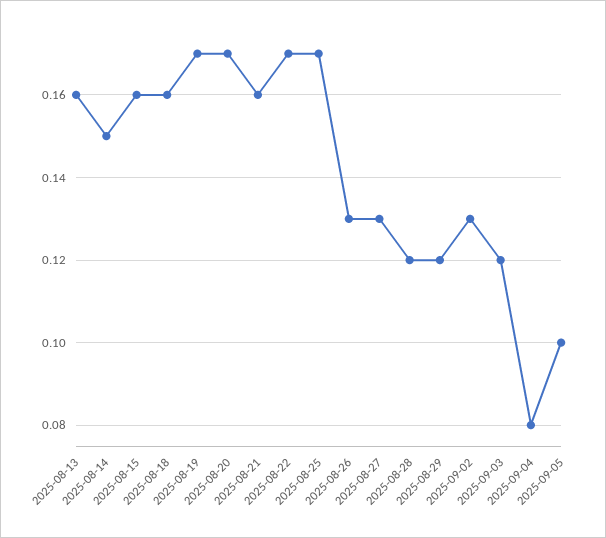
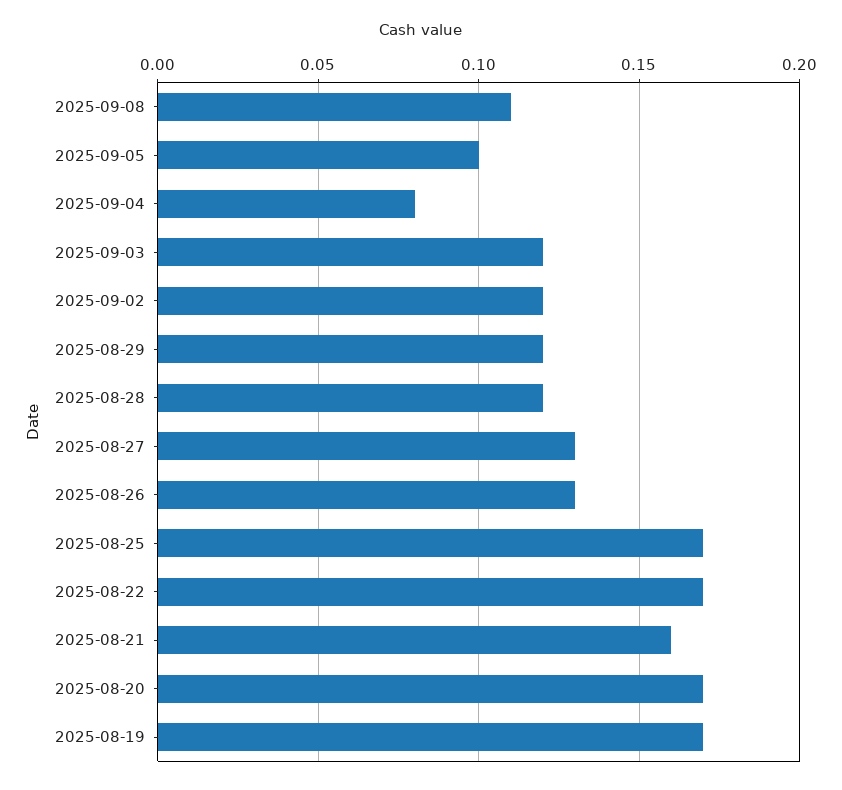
2025-08-13: 0.16 -> none
2025-08-14: 0.15 -> none
2025-08-15: 0.16 -> none
2025-08-18: 0.16 -> none
2025-09-02: 0.13 -> 0.12
2025-09-08: none -> 0.11

